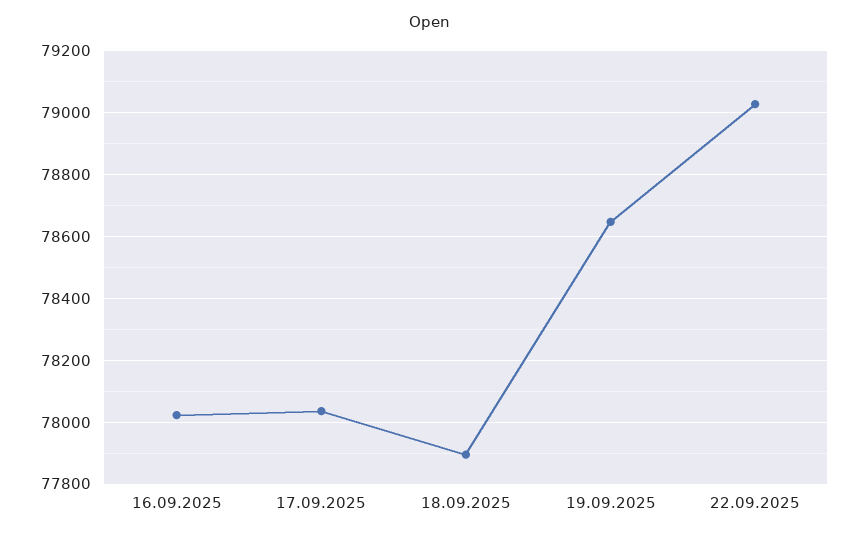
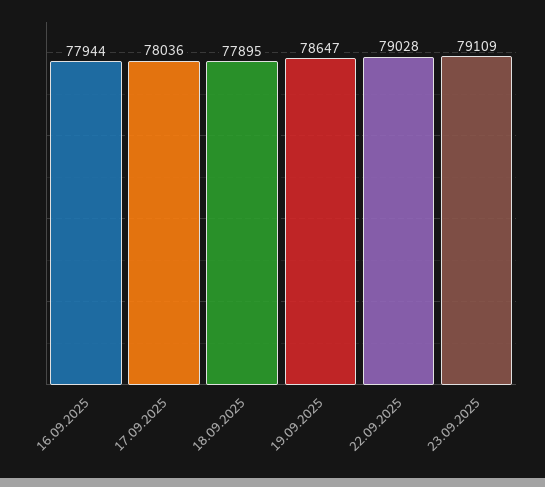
16.09.2025: 78020 -> 77944
23.09.2025: none -> 79109

